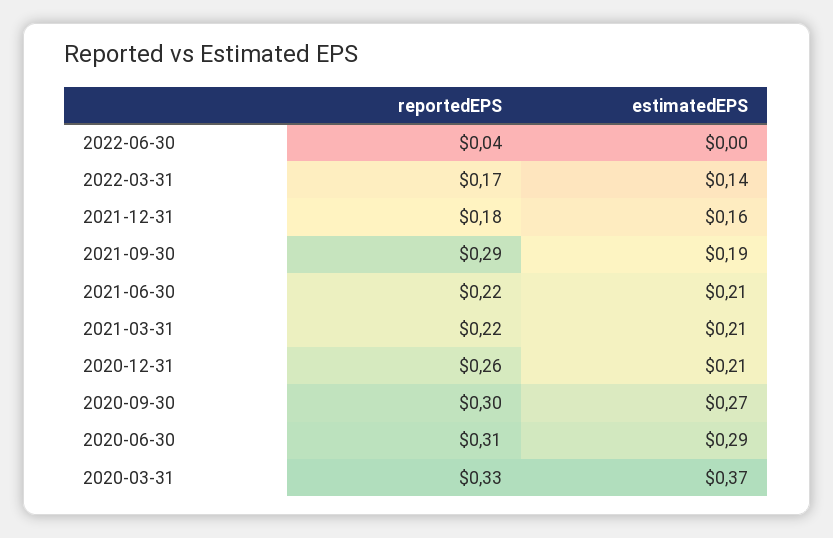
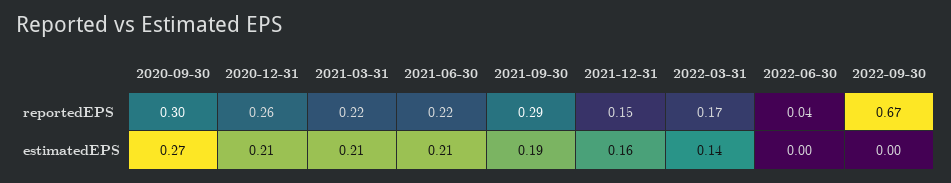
reportedEPS, 2021-12-31: 0.18 -> 0.15
reportedEPS, 2020-06-30: 0.31 -> none
estimatedEPS, 2020-06-30: 0.29 -> none
reportedEPS, 2020-03-31: 0.33 -> none
estimatedEPS, 2020-03-31: 0.37 -> none
reportedEPS, 2022-09-30: none -> 0.67
estimatedEPS, 2022-09-30: none -> 0

